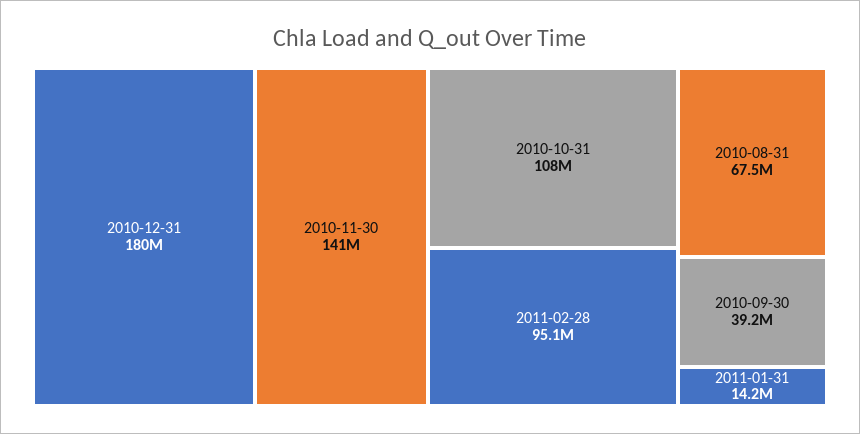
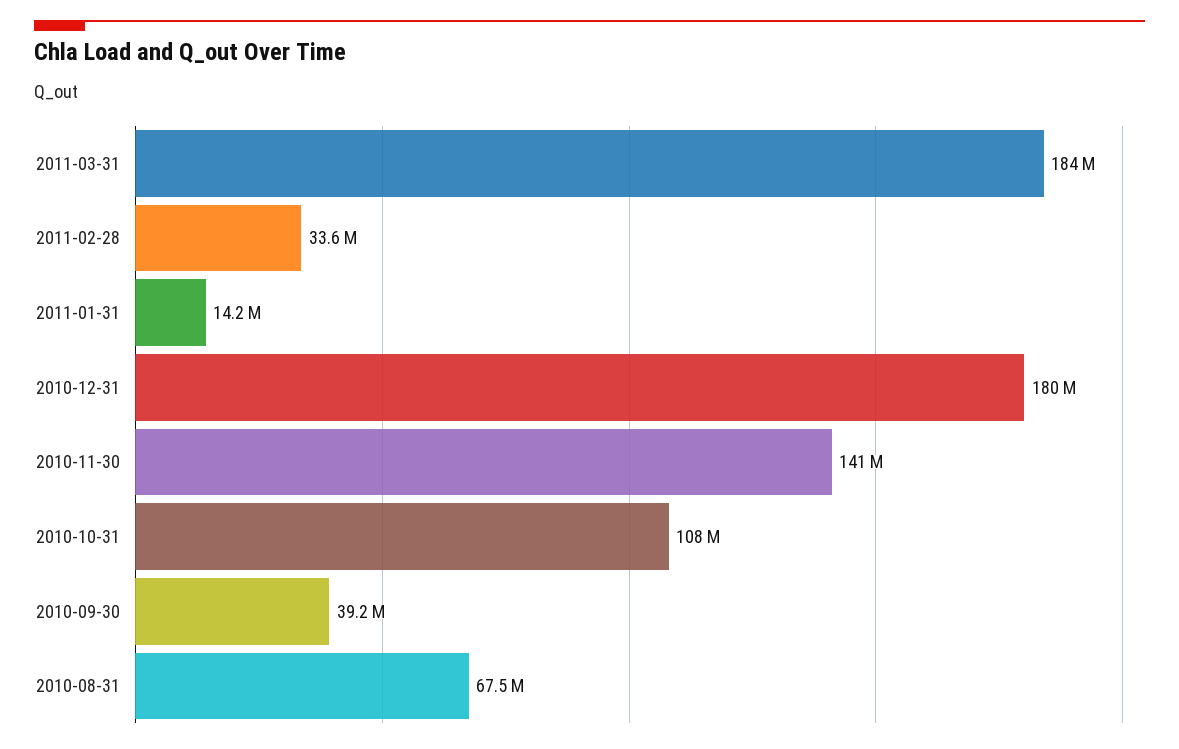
2011-02-28: 95100000 -> 33600000
2011-03-31: none -> 184000000

